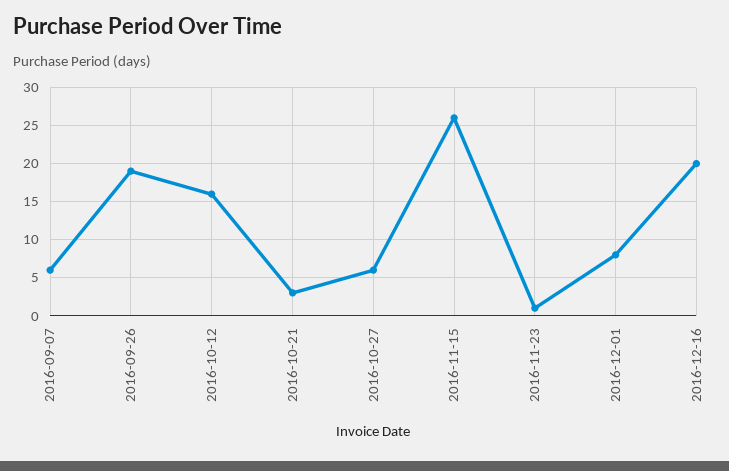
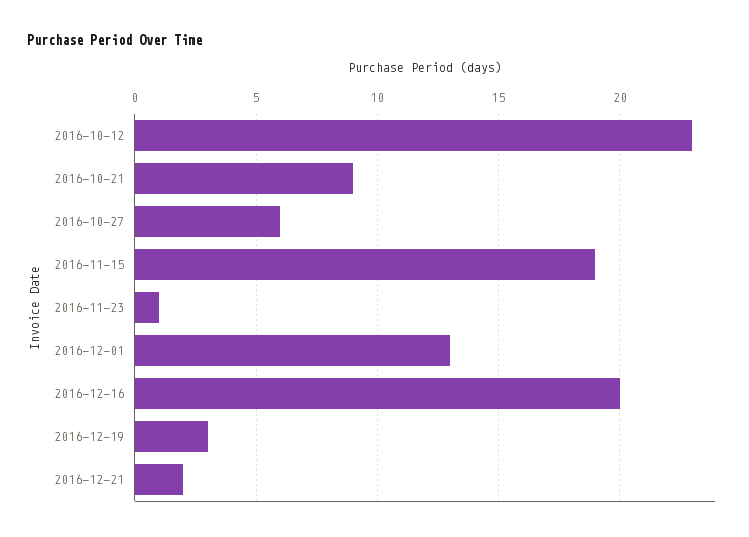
2016-09-07: 6 -> none
2016-09-26: 19 -> none
2016-10-12: 16 -> 23
2016-10-21: 3 -> 9
2016-11-15: 26 -> 19
2016-12-01: 8 -> 13
2016-12-19: none -> 3
2016-12-21: none -> 2

